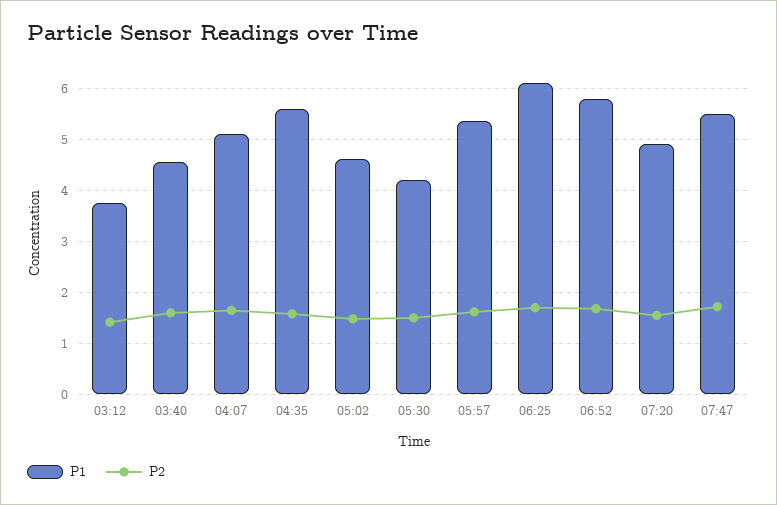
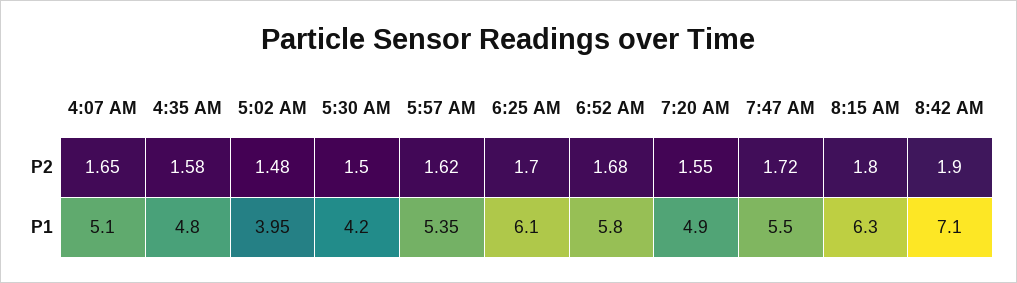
P1, 03:12: 3.8 -> none
P2, 03:12: 1.4 -> none
P1, 03:40: 4.6 -> none
P2, 03:40: 1.6 -> none
P1, 04:35: 5.6 -> 4.8
P1, 05:02: 4.6 -> 3.95
P2, 8:15 AM: none -> 1.8
P2, 8:42 AM: none -> 1.9
P1, 8:15 AM: none -> 6.3
P1, 8:42 AM: none -> 7.1

